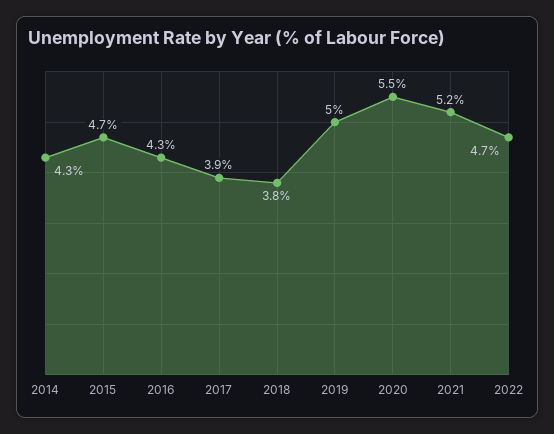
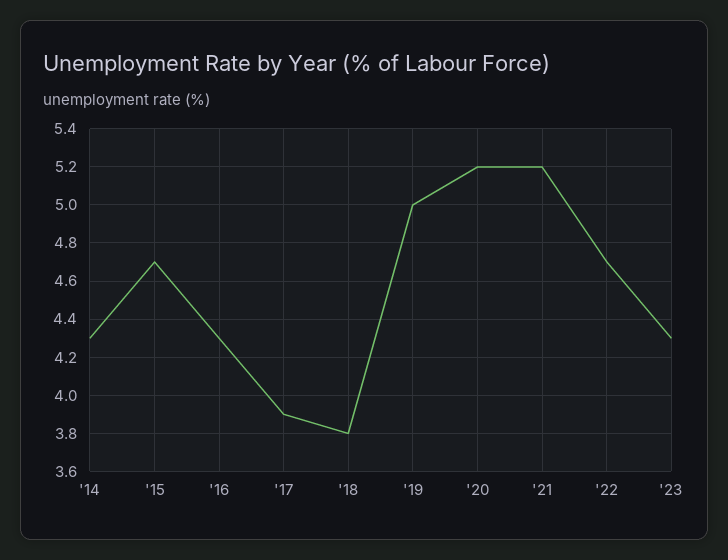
2020: 5.5 -> 5.2
'23: none -> 4.3

